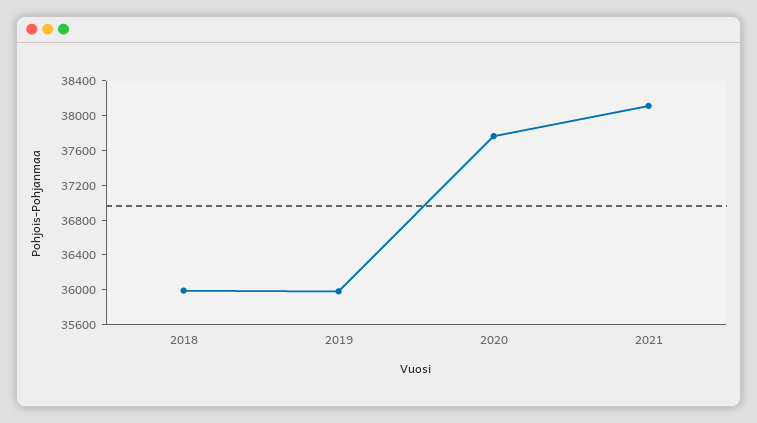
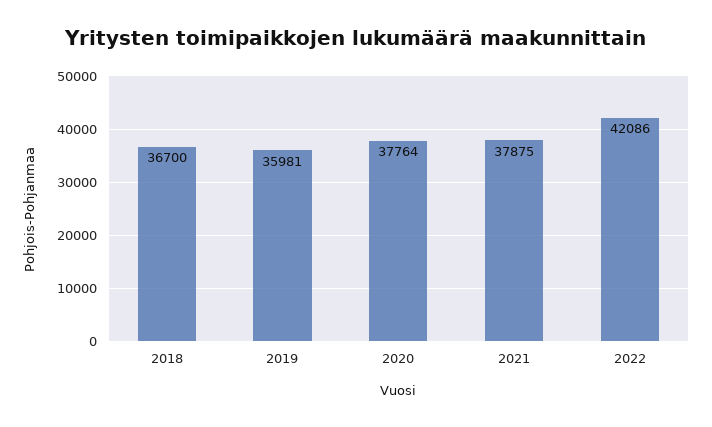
2018: 36000 -> 36700
2021: 38100 -> 37875
2022: none -> 42086

